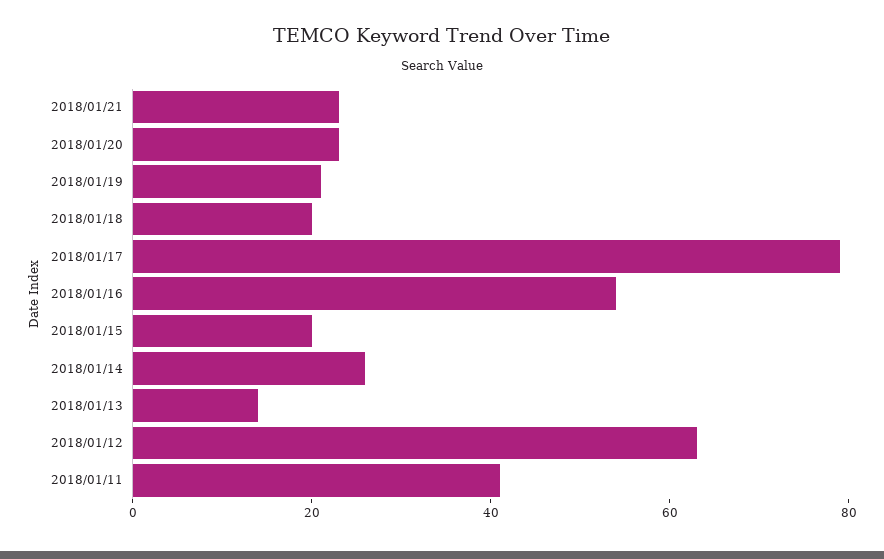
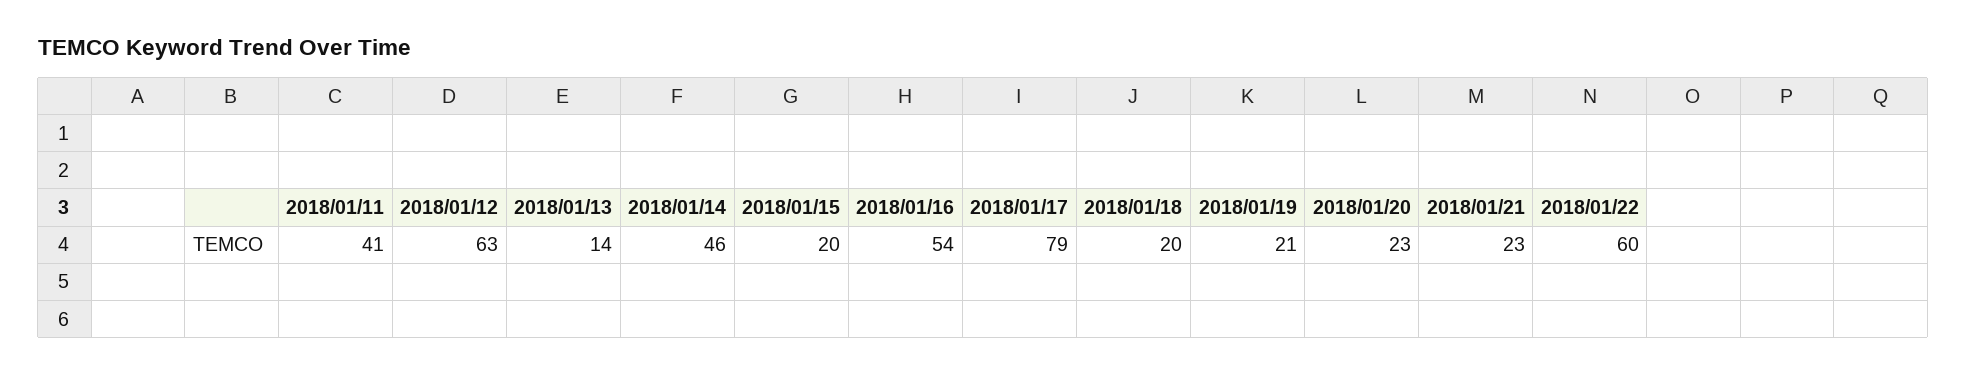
2018/01/14: 25 -> 46
2018/01/22: none -> 60

